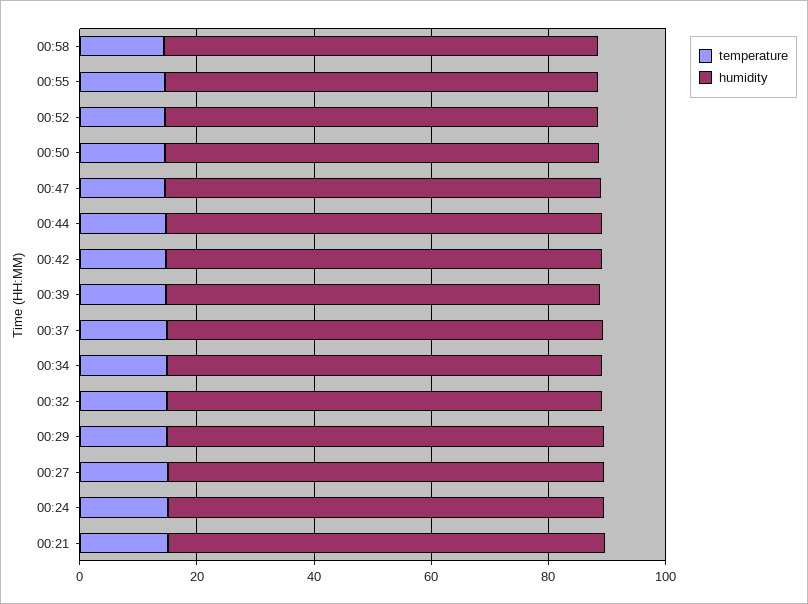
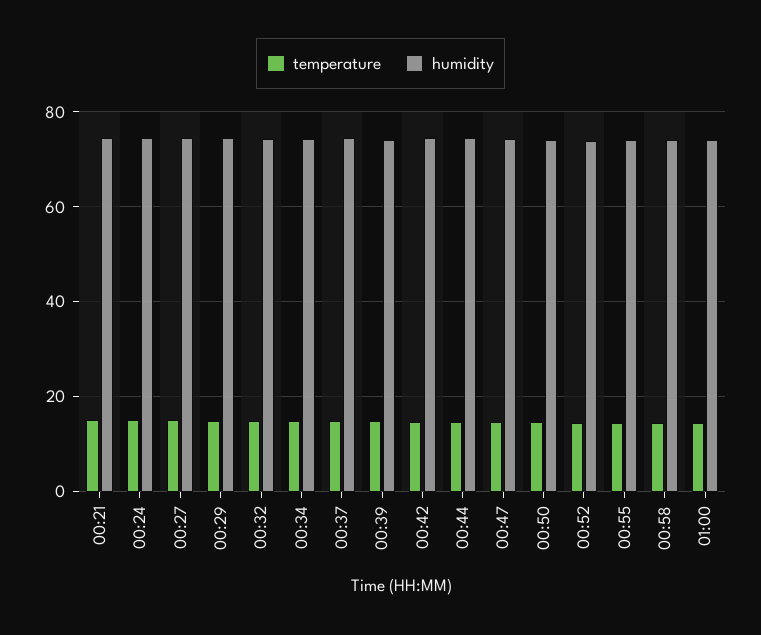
temperature, 01:00: none -> 14
humidity, 01:00: none -> 74

